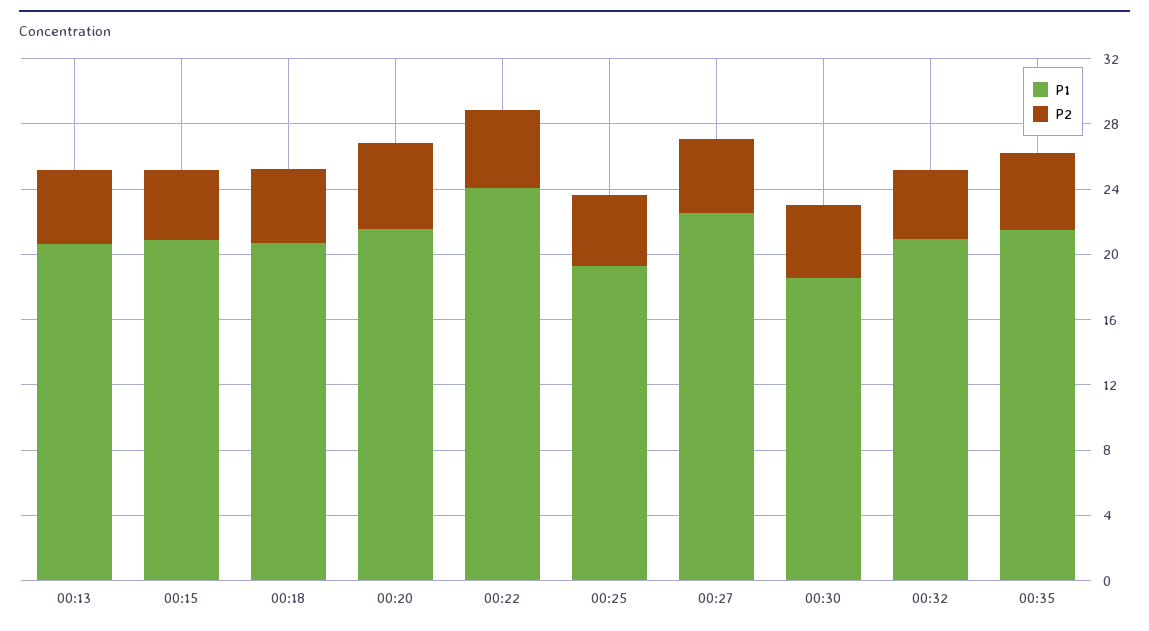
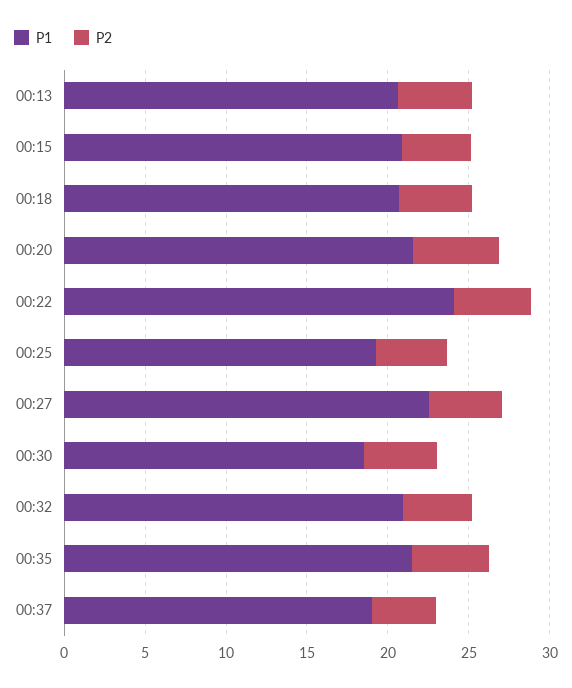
P1, 00:37: none -> 19
P2, 00:37: none -> 4

